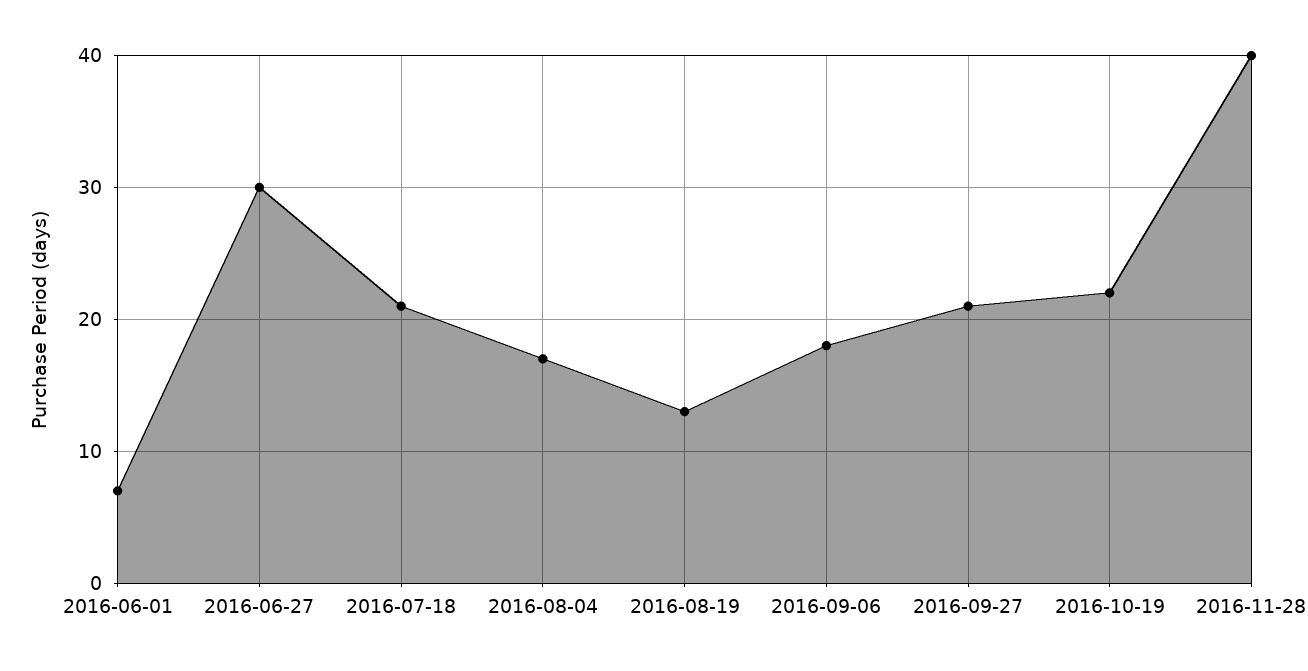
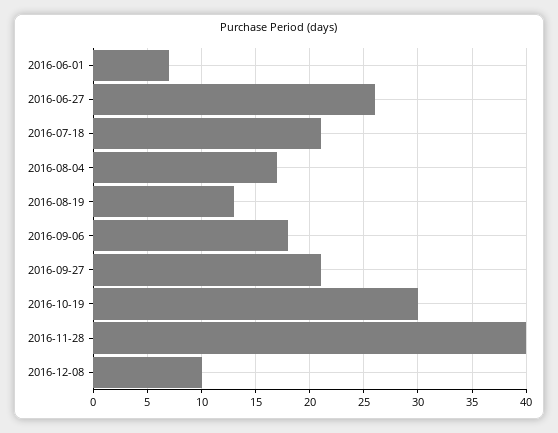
2016-06-27: 30 -> 26
2016-10-19: 22 -> 30
2016-12-08: none -> 10

